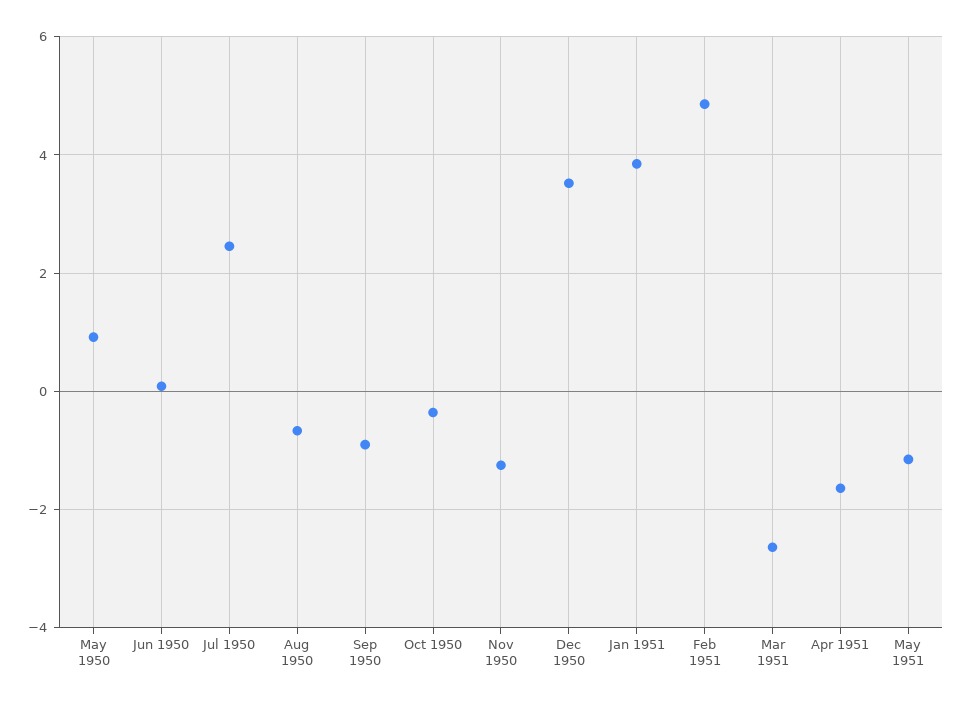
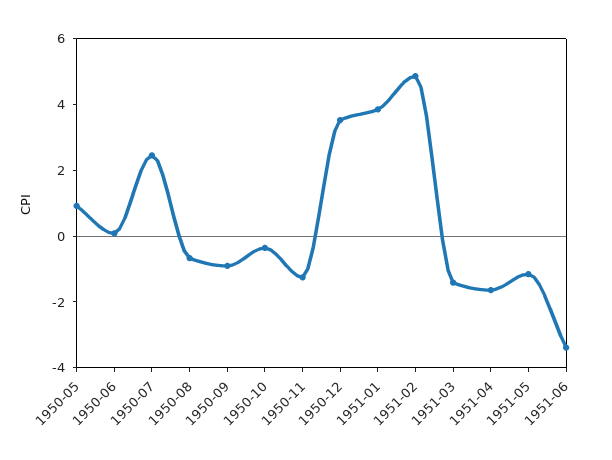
Mar 1951: -2.6 -> -1.5
1951-06: none -> -3.5

